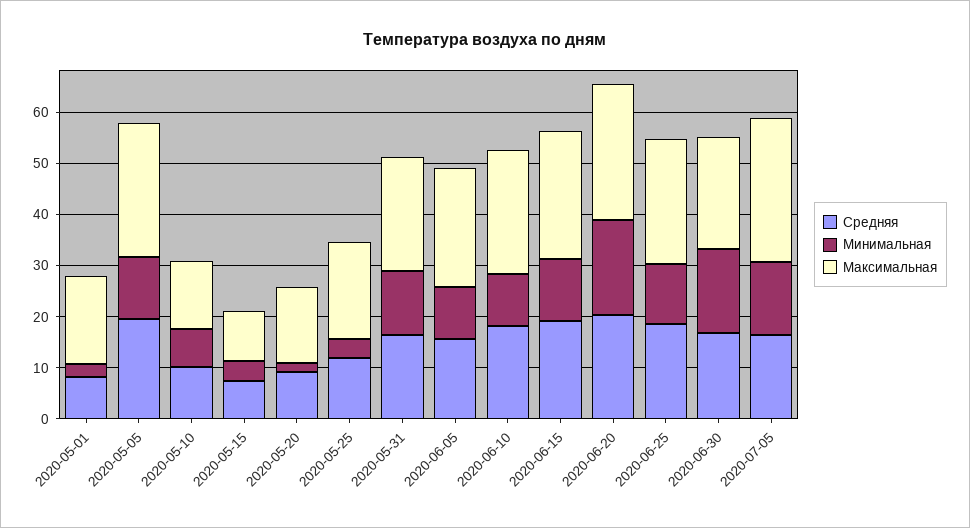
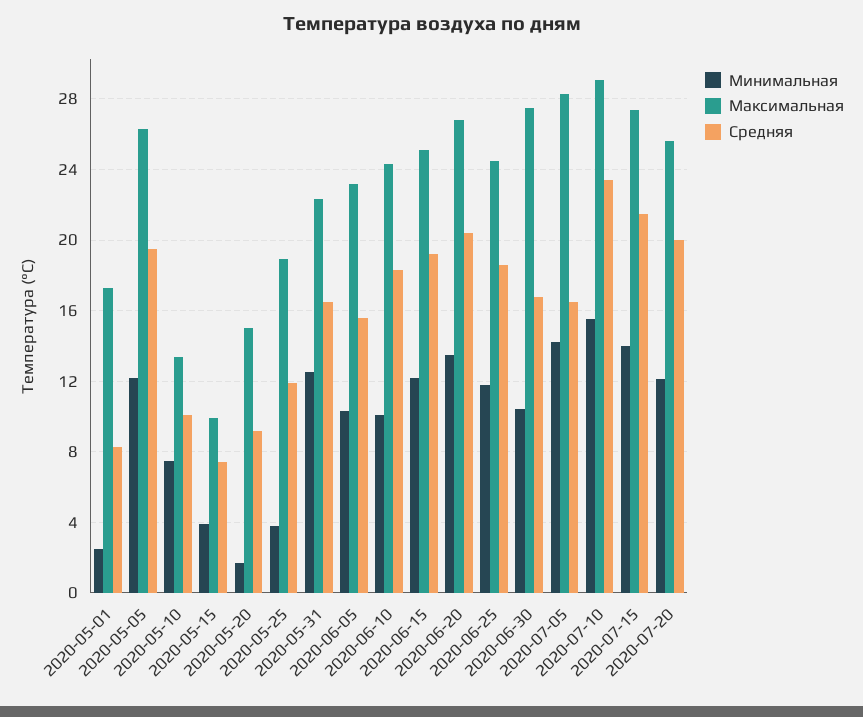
Минимальная, 2020-06-20: 18 -> 13.5
Минимальная, 2020-06-30: 16 -> 10.5
Максимальная, 2020-06-30: 22 -> 27.5
Минимальная, 2020-07-10: none -> 15.5
Максимальная, 2020-07-10: none -> 29
Средняя, 2020-07-10: none -> 23.5
Минимальная, 2020-07-15: none -> 14
Максимальная, 2020-07-15: none -> 27.5
Средняя, 2020-07-15: none -> 21.5
Минимальная, 2020-07-20: none -> 12
Максимальная, 2020-07-20: none -> 25.5
Средняя, 2020-07-20: none -> 20

